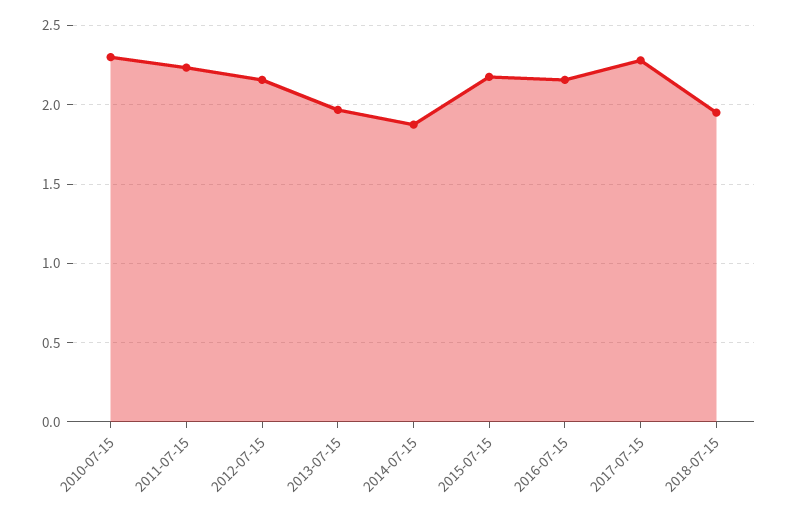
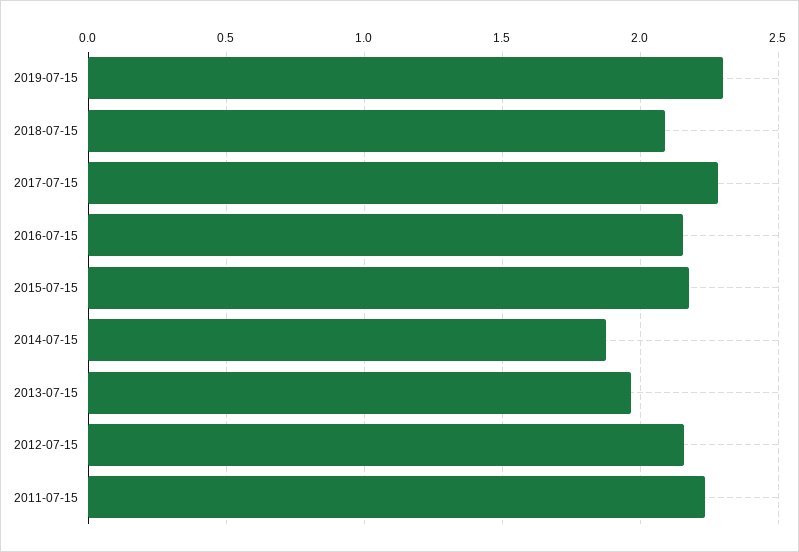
2010-07-15: 2.3 -> none
2018-07-15: 1.95 -> 2.1
2019-07-15: none -> 2.3

